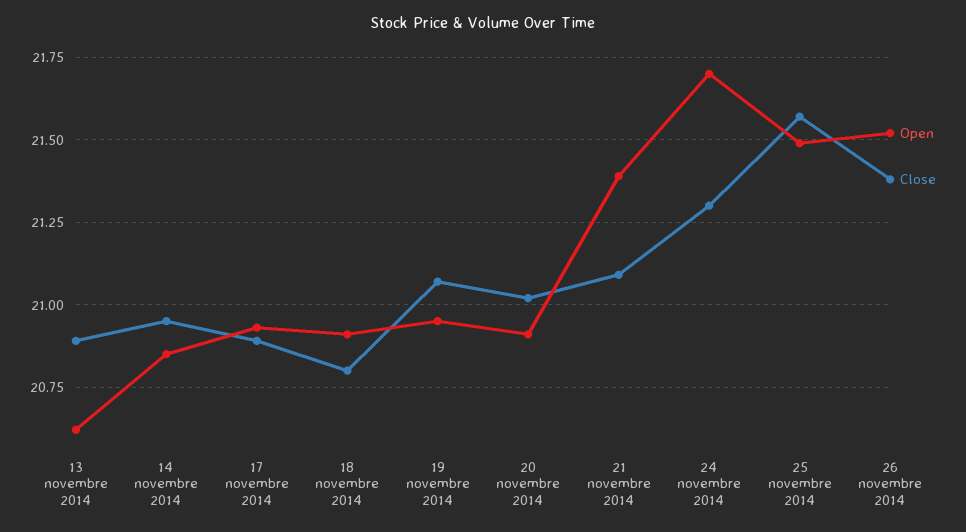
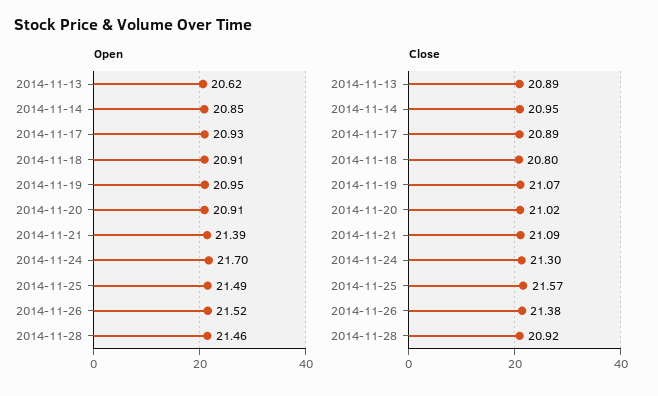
Open, 2014-11-28: none -> 21.46
Close, 2014-11-28: none -> 20.92

